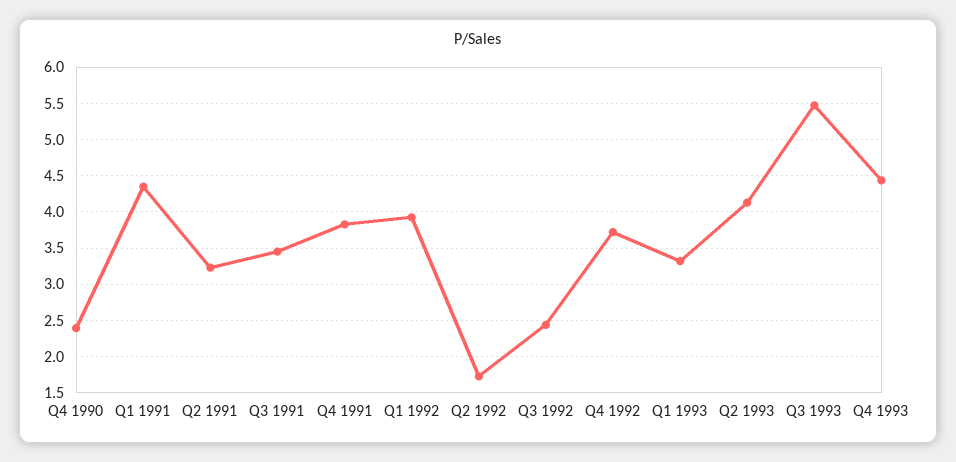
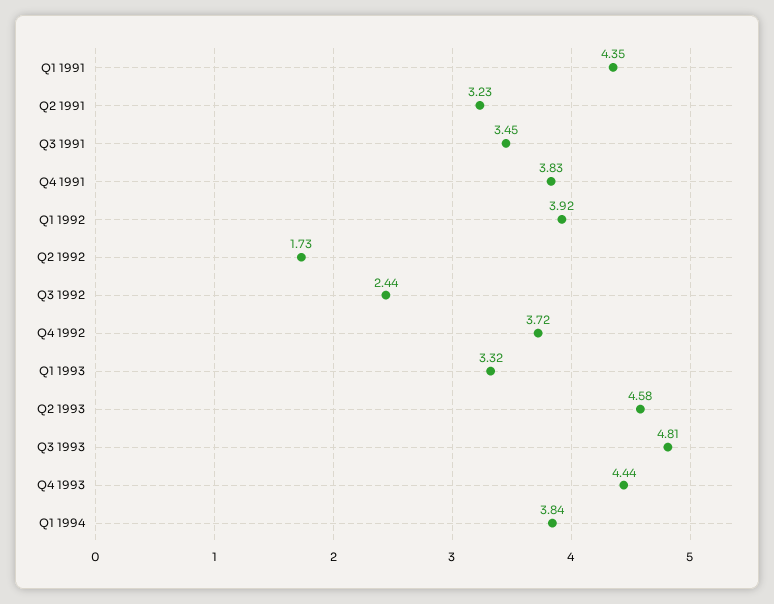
Q4 1990: 2.4 -> none
Q2 1993: 4.1 -> 4.58
Q3 1993: 5.5 -> 4.81
Q1 1994: none -> 3.84

